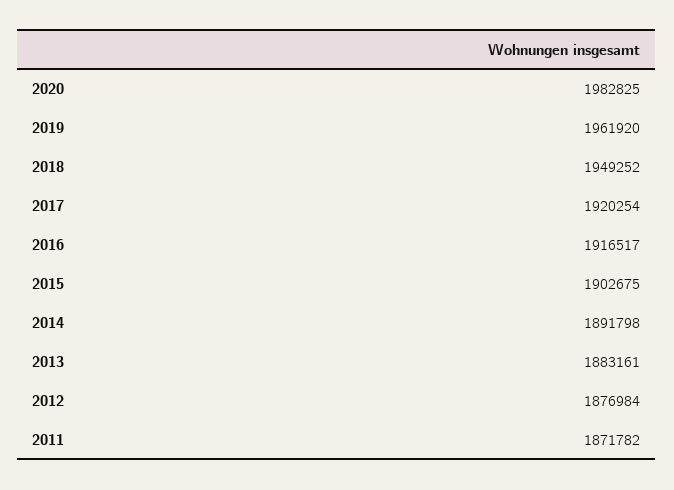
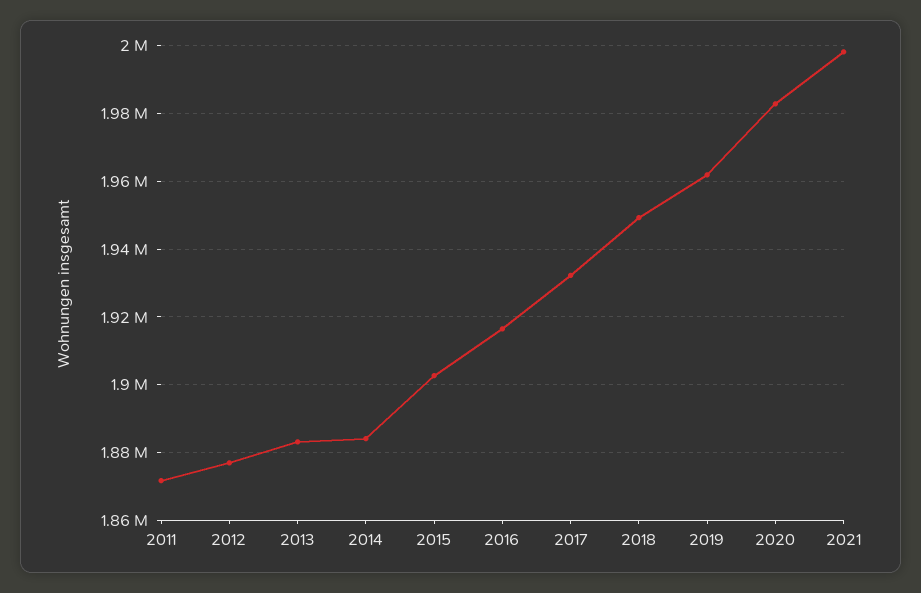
2017: 1920254 -> 1932000
2014: 1891798 -> 1884000
2021: none -> 1998000

